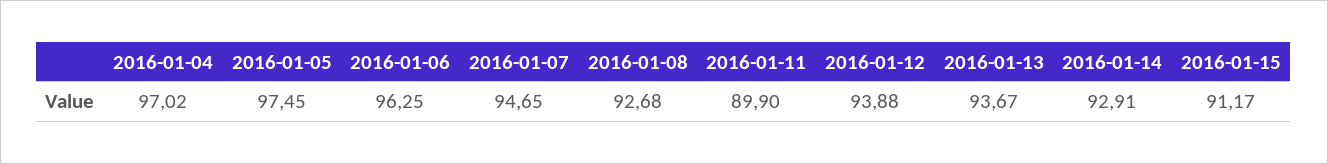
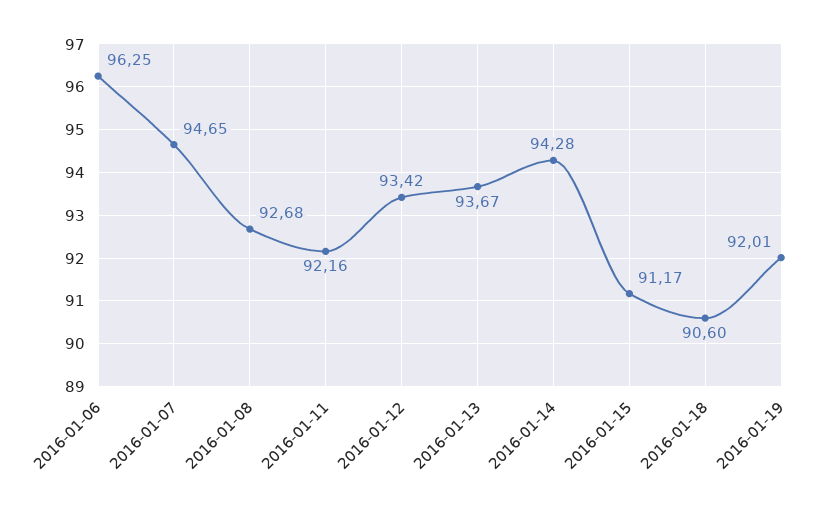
2016-01-04: 97.02 -> none
2016-01-05: 97.45 -> none
2016-01-11: 89.9 -> 92.16
2016-01-12: 93.88 -> 93.42
2016-01-14: 92.91 -> 94.28
2016-01-18: none -> 90.6
2016-01-19: none -> 92.01

